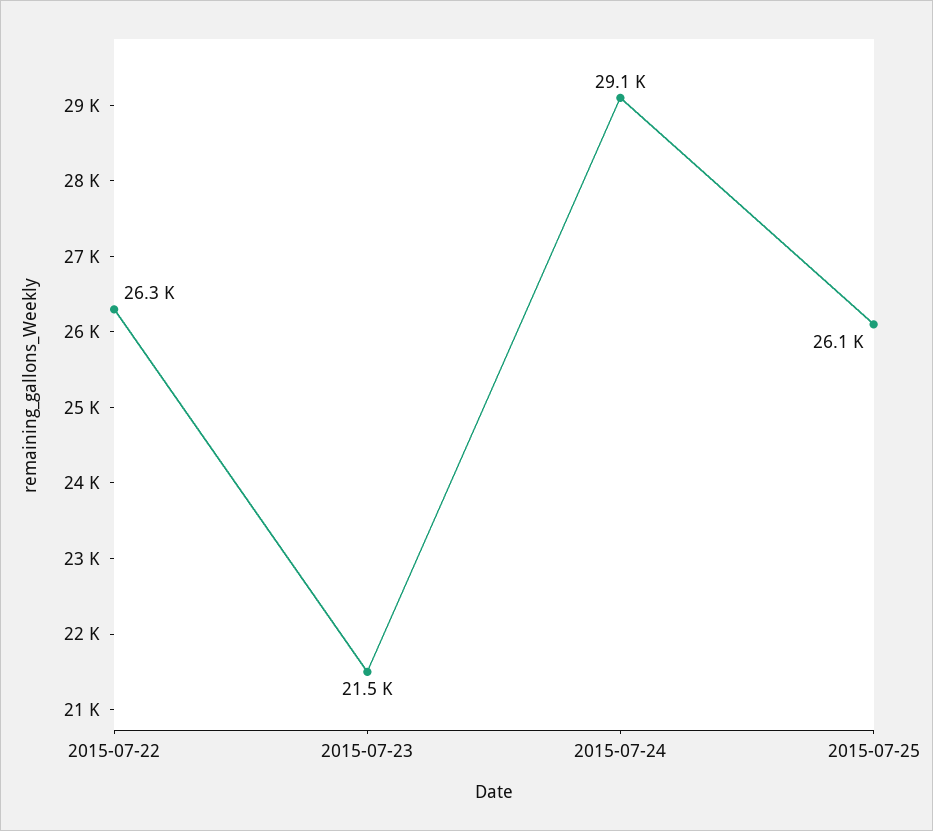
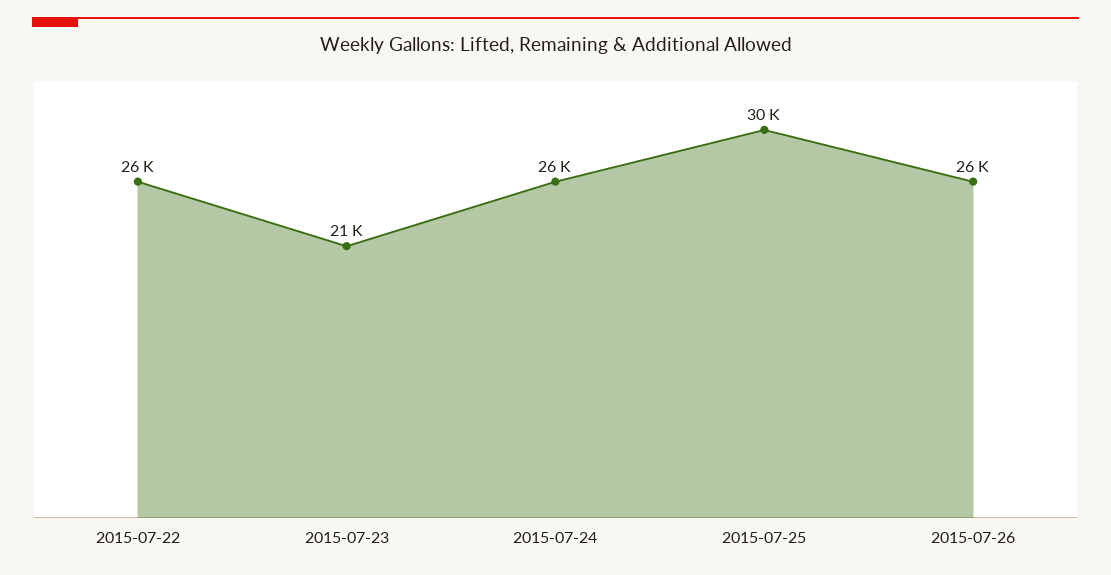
2015-07-24: 29100 -> 26000
2015-07-25: 26100 -> 30000
2015-07-26: none -> 26000

